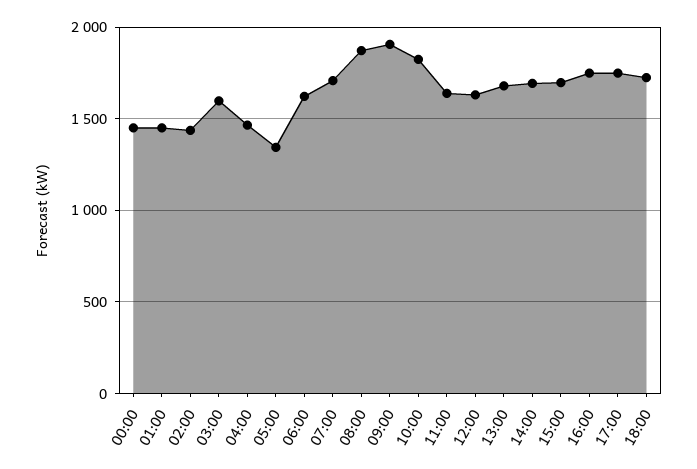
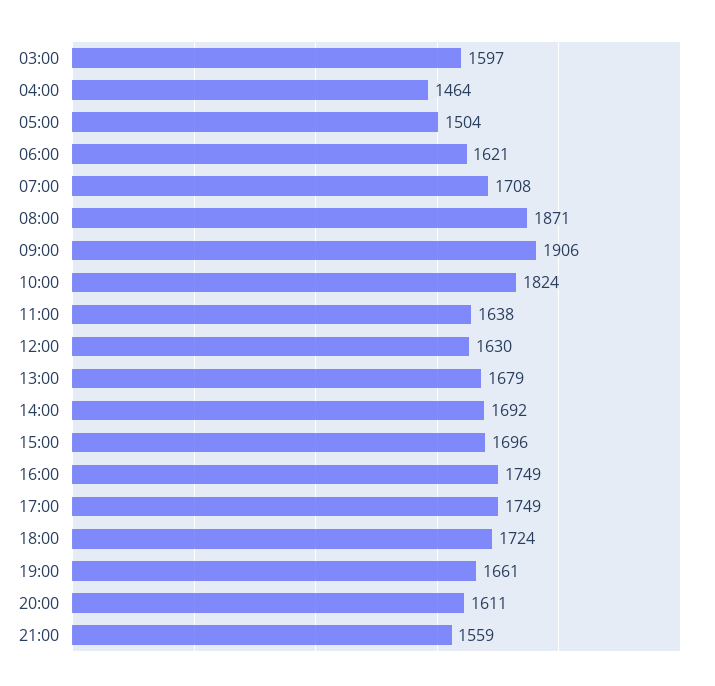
00:00: 1450 -> none
01:00: 1450 -> none
02:00: 1450 -> none
05:00: 1350 -> 1504
19:00: none -> 1661
20:00: none -> 1611
21:00: none -> 1559

